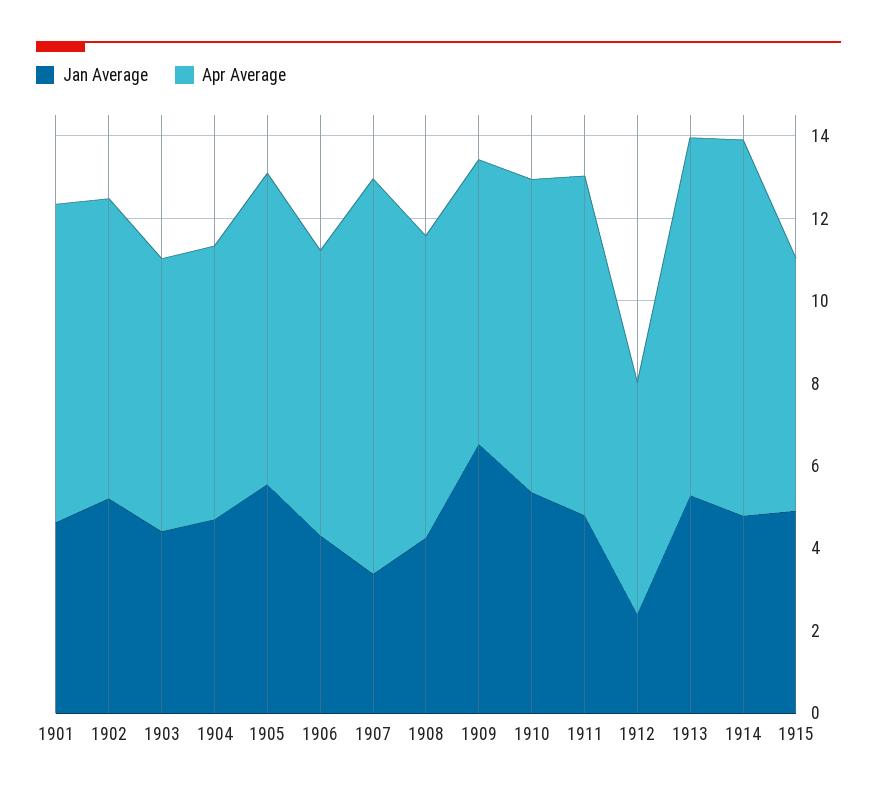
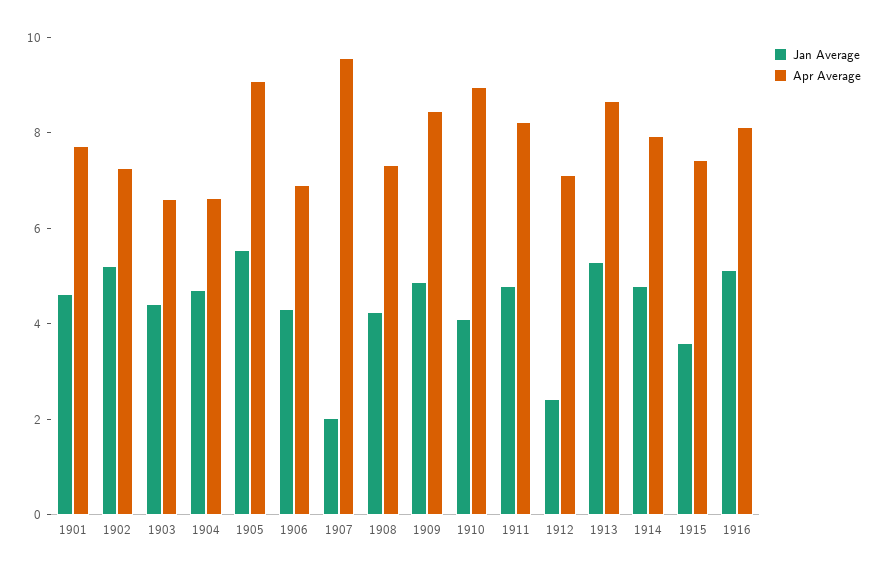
Apr Average, 1905: 7.5 -> 9
Jan Average, 1907: 3.5 -> 2
Jan Average, 1909: 6.5 -> 5
Apr Average, 1909: 7 -> 8.5
Jan Average, 1910: 5.5 -> 4
Apr Average, 1910: 7.5 -> 9
Apr Average, 1912: 5.5 -> 7
Apr Average, 1914: 9 -> 8
Jan Average, 1915: 5 -> 3.5
Apr Average, 1915: 6 -> 7.5
Jan Average, 1916: none -> 5
Apr Average, 1916: none -> 8

